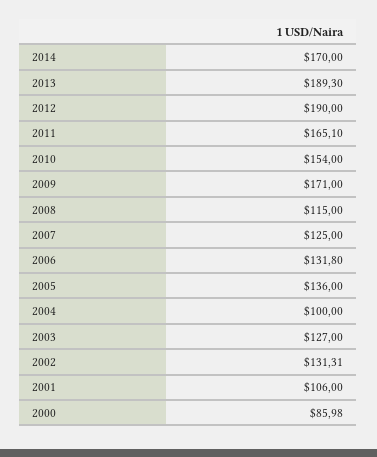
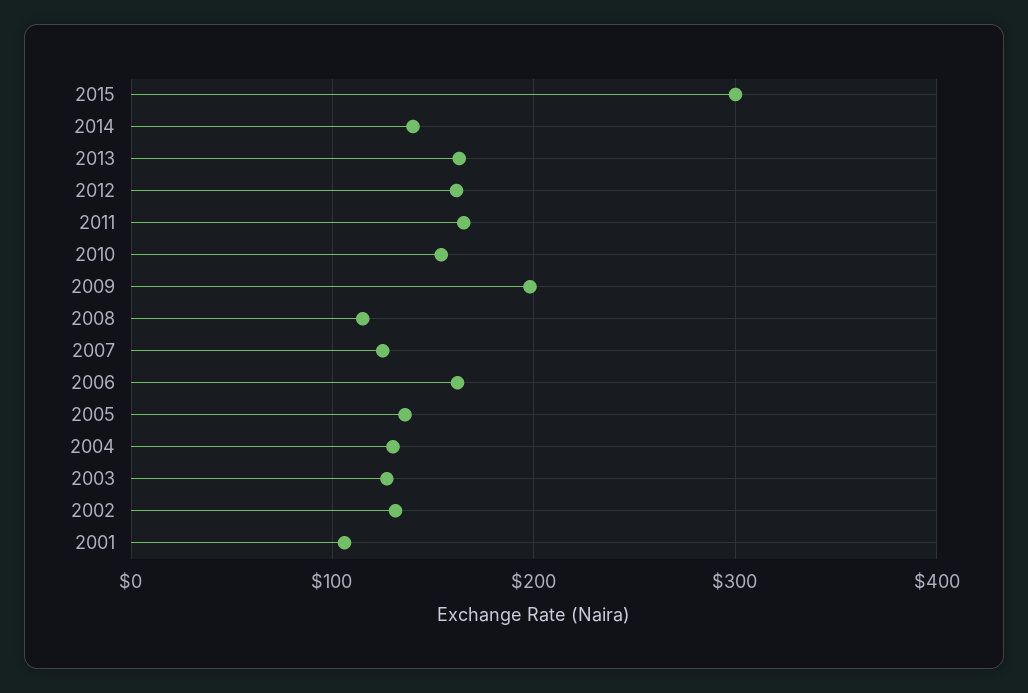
2014: 170 -> 140
2013: 189.3 -> 160
2012: 190 -> 160
2009: 171 -> 200
2006: 131.8 -> 160
2004: 100 -> 130
2000: 85.98 -> none
2015: none -> 300

